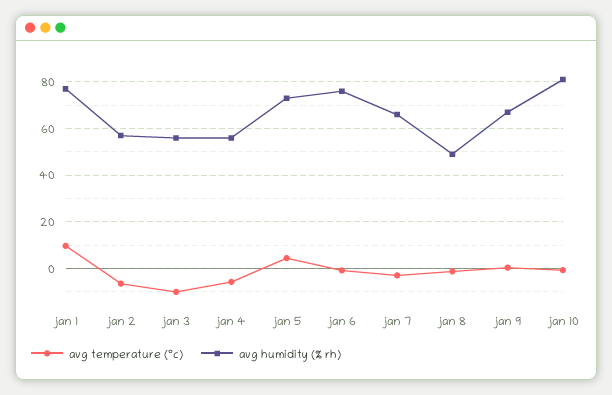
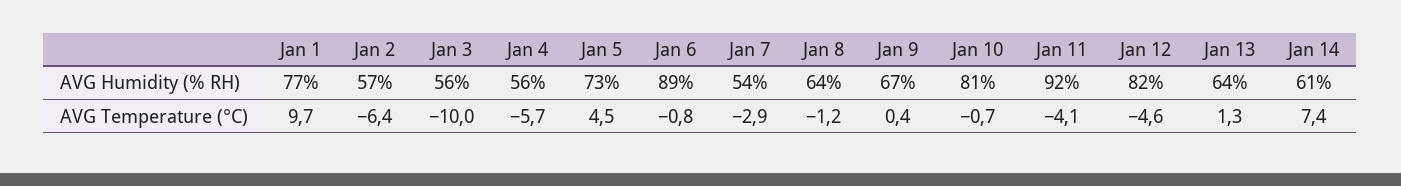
avg humidity (% rh), jan 6: 75 -> 89
avg humidity (% rh), jan 7: 65 -> 54
avg humidity (% rh), jan 8: 50 -> 64
avg humidity (% rh), Jan 11: none -> 92
avg humidity (% rh), Jan 12: none -> 82
avg humidity (% rh), Jan 13: none -> 64
avg humidity (% rh), Jan 14: none -> 61
avg temperature (°c), Jan 11: none -> -4.1
avg temperature (°c), Jan 12: none -> -4.6
avg temperature (°c), Jan 13: none -> 1.3
avg temperature (°c), Jan 14: none -> 7.4

